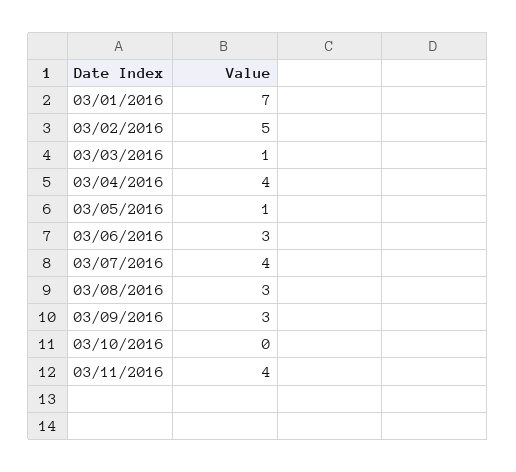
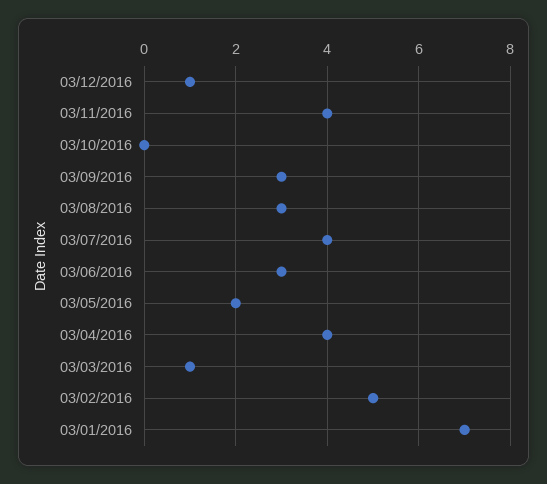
03/05/2016: 1 -> 2
03/12/2016: none -> 1

